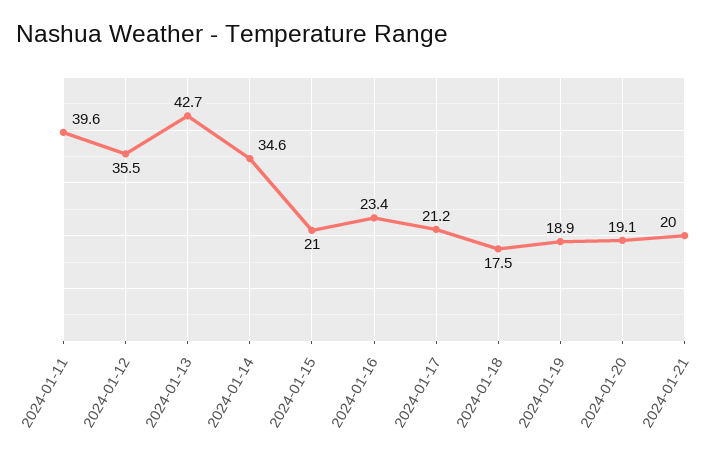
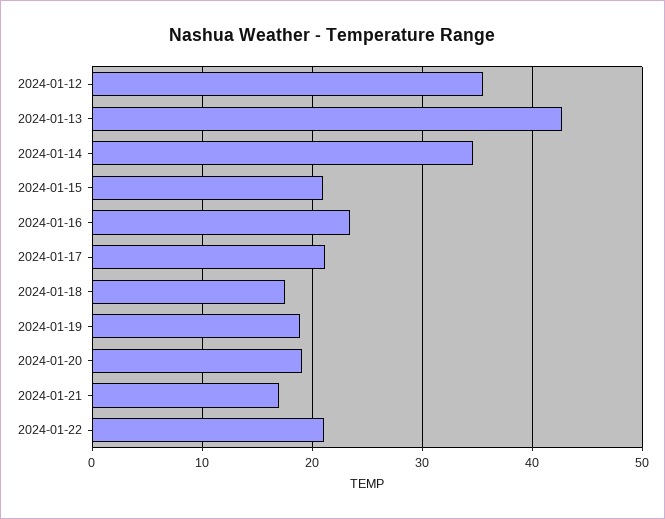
2024-01-11: 39.6 -> none
2024-01-21: 20 -> 17
2024-01-22: none -> 21

